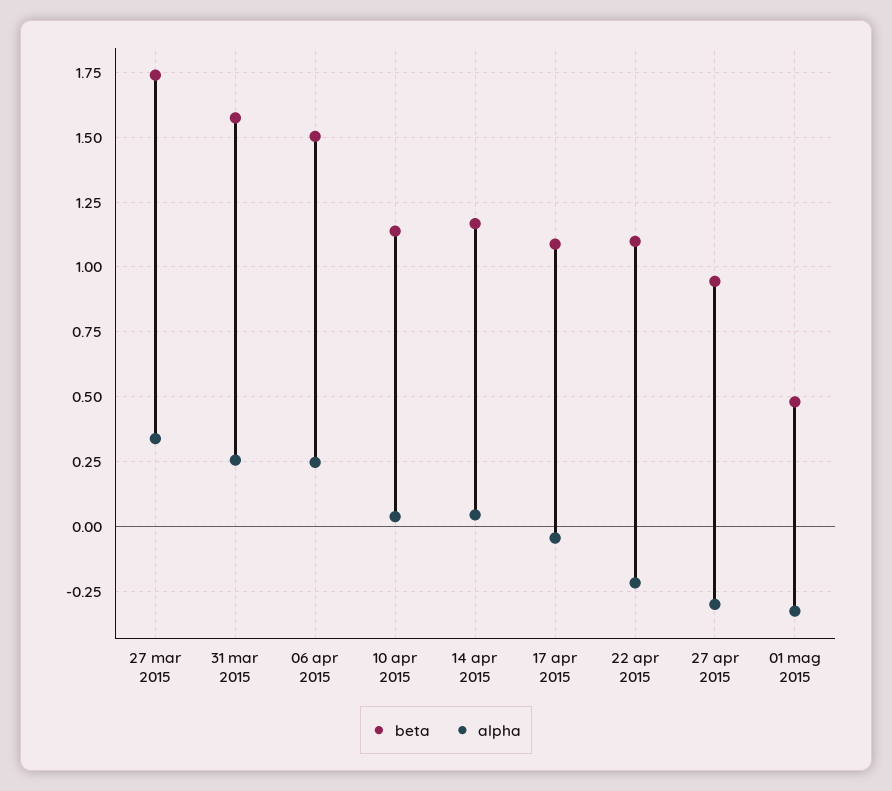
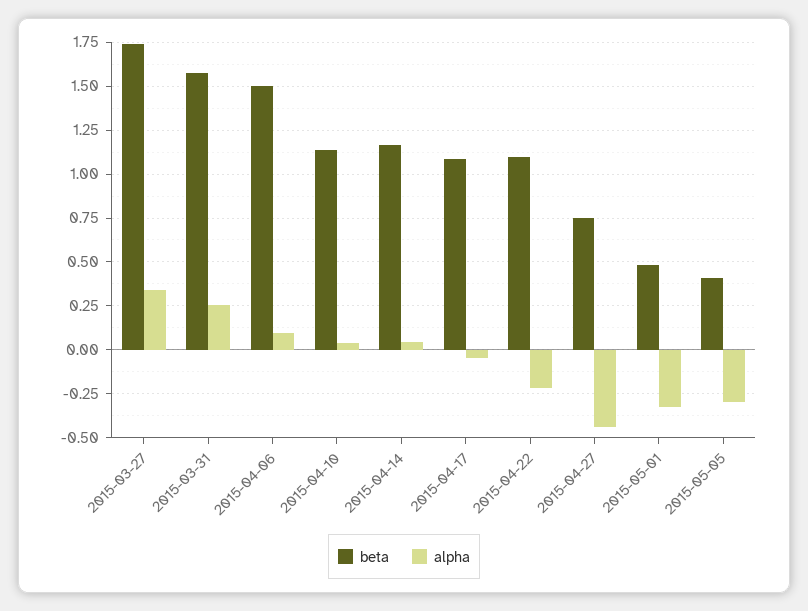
alpha, 06 apr 2015: 0.25 -> 0.1
beta, 27 apr 2015: 0.95 -> 0.75
alpha, 27 apr 2015: -0.3 -> -0.45
beta, 2015-05-05: none -> 0.4
alpha, 2015-05-05: none -> -0.3

